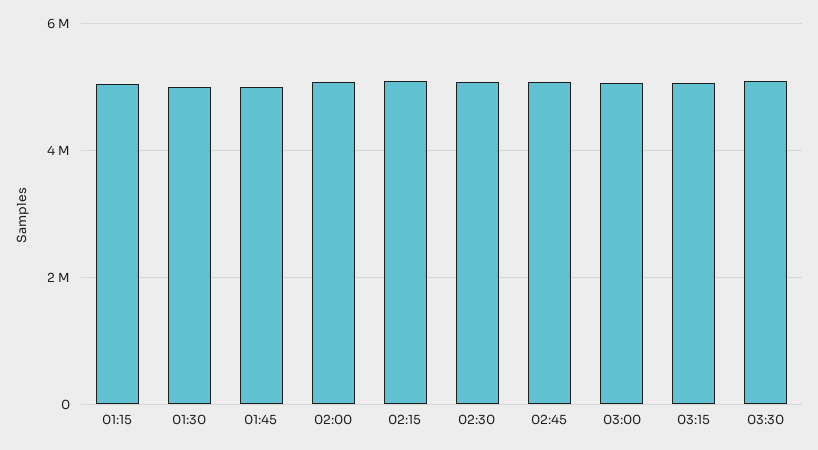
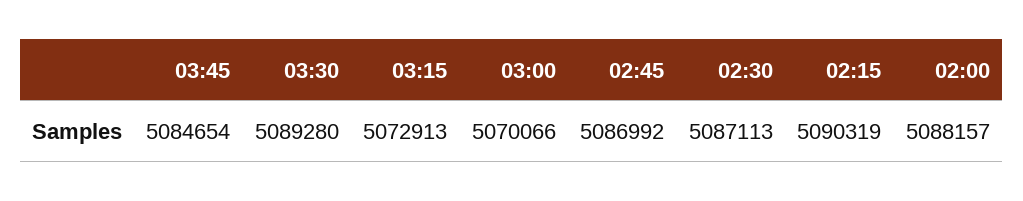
01:15: 5000000 -> none
01:30: 5000000 -> none
01:45: 5000000 -> none
03:45: none -> 5084654

